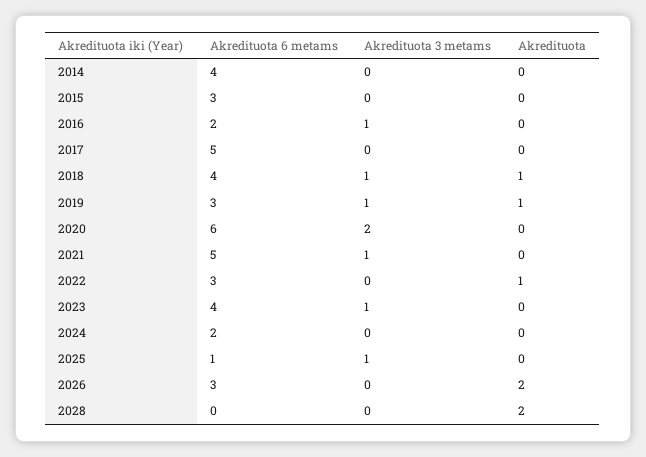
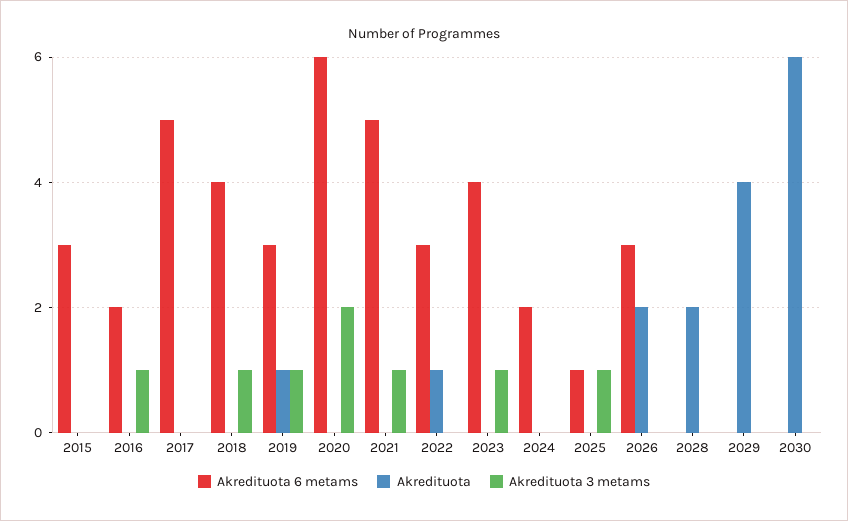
Akredituota 6 metams, 2014: 4 -> none
Akredituota 3 metams, 2014: 0 -> none
Akredituota, 2014: 0 -> none
Akredituota, 2018: 1 -> 0
Akredituota 6 metams, 2029: none -> 0
Akredituota, 2029: none -> 4
Akredituota 3 metams, 2029: none -> 0
Akredituota 6 metams, 2030: none -> 0
Akredituota, 2030: none -> 6
Akredituota 3 metams, 2030: none -> 0

